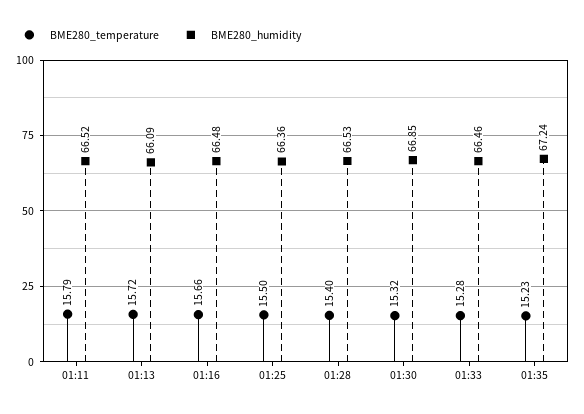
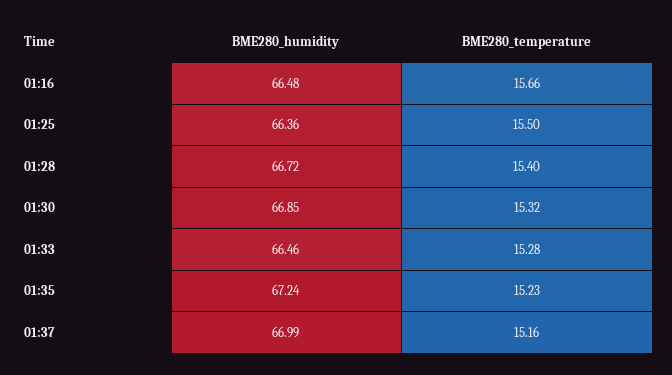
BME280_temperature, 01:11: 15.79 -> none
BME280_humidity, 01:11: 66.52 -> none
BME280_temperature, 01:13: 15.72 -> none
BME280_humidity, 01:13: 66.09 -> none
BME280_humidity, 01:28: 66.53 -> 66.72
BME280_humidity, 01:37: none -> 66.99
BME280_temperature, 01:37: none -> 15.16

